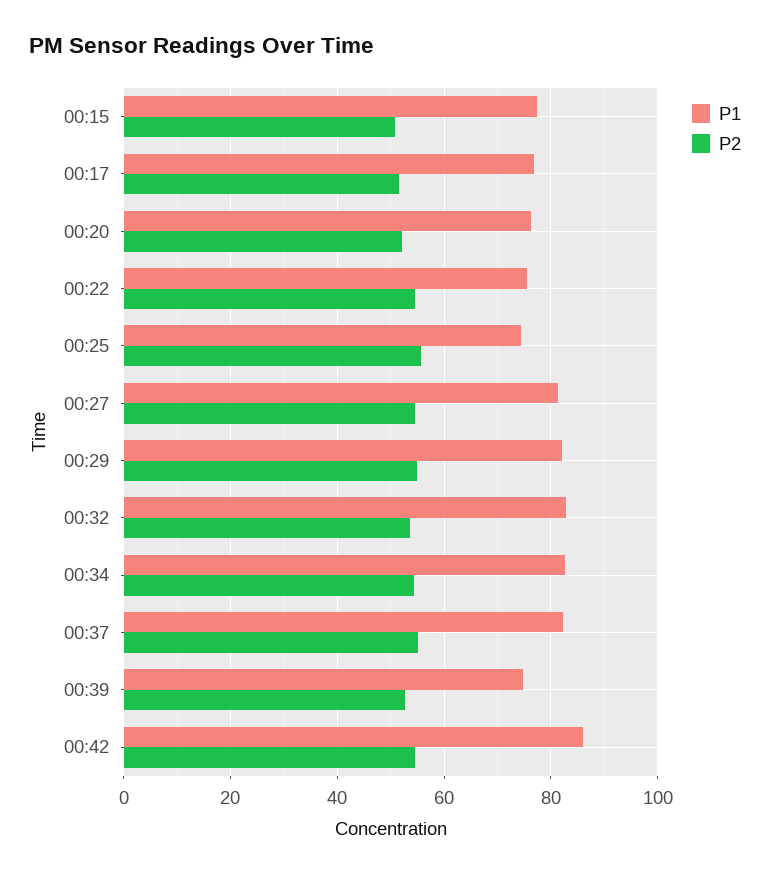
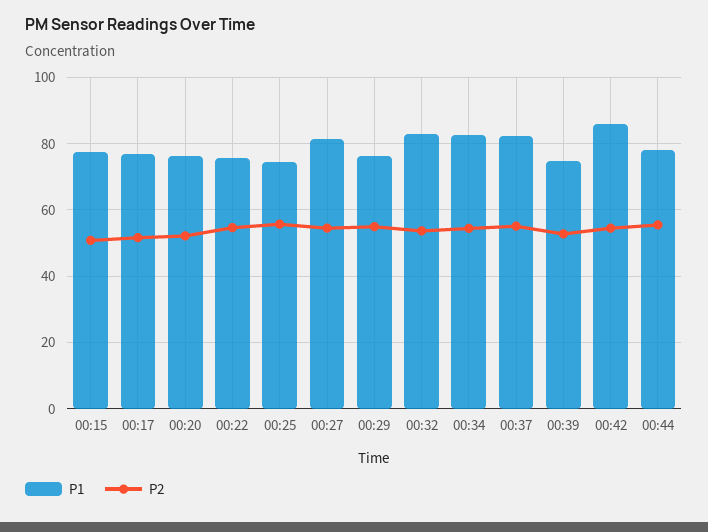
P1, 00:29: 82 -> 76
P1, 00:44: none -> 78
P2, 00:44: none -> 56

